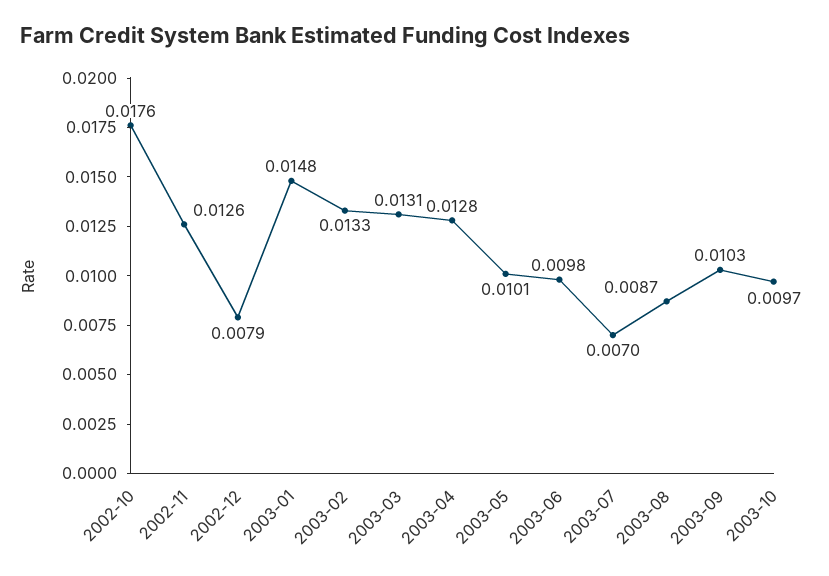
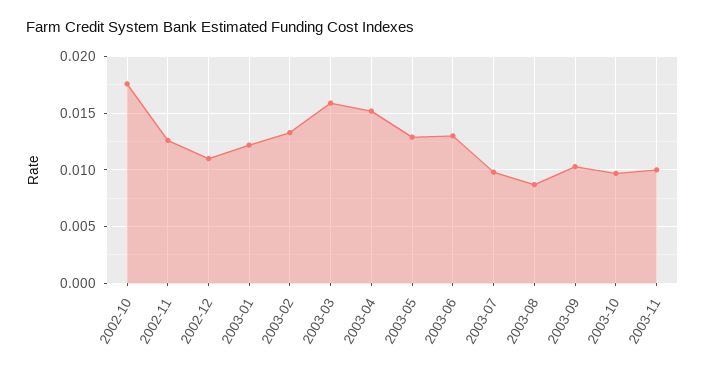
2002-12: 0.0079 -> 0.011
2003-01: 0.0148 -> 0.012
2003-03: 0.0131 -> 0.016
2003-04: 0.0128 -> 0.015
2003-05: 0.0101 -> 0.013
2003-06: 0.0098 -> 0.013
2003-07: 0.007 -> 0.01
2003-11: none -> 0.01

